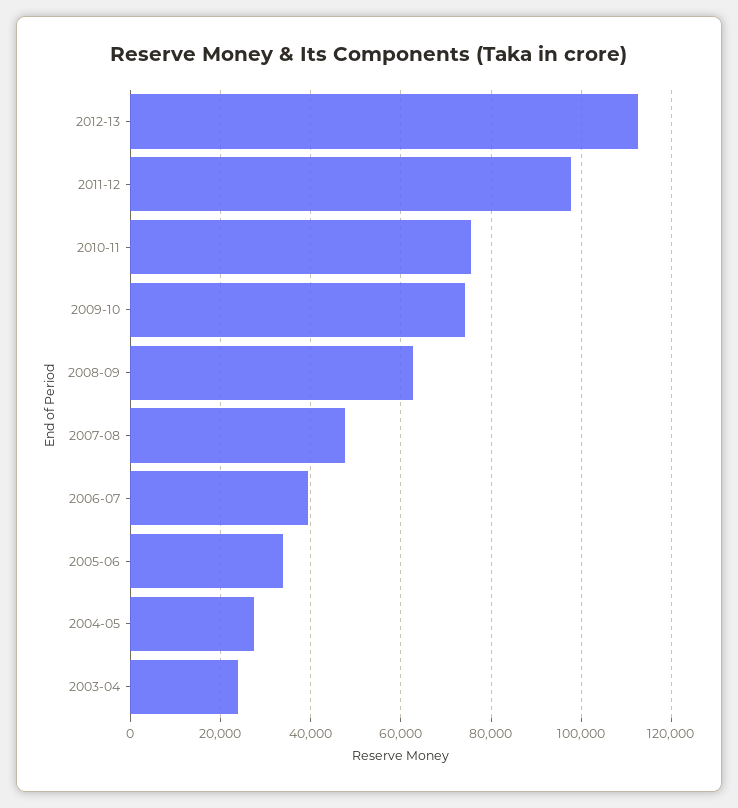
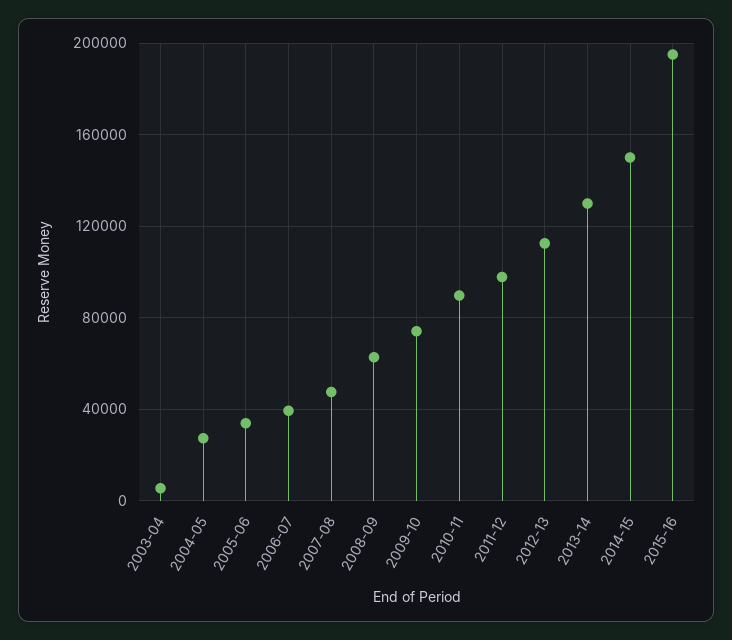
2010-11: 76000 -> 90000
2003-04: 24000 -> 5000
2013-14: none -> 130000
2014-15: none -> 150000
2015-16: none -> 195000

